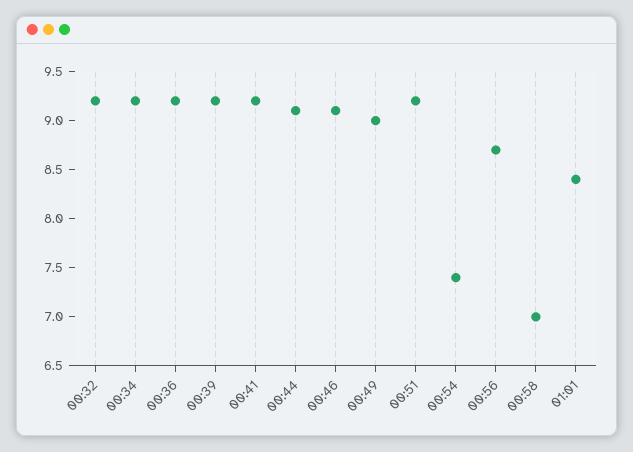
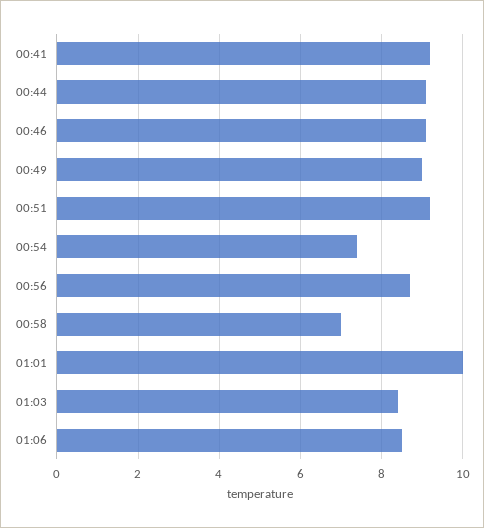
00:32: 9.2 -> none
00:34: 9.2 -> none
00:36: 9.2 -> none
00:39: 9.2 -> none
01:01: 8.4 -> 10
01:03: none -> 8.5
01:06: none -> 8.5

